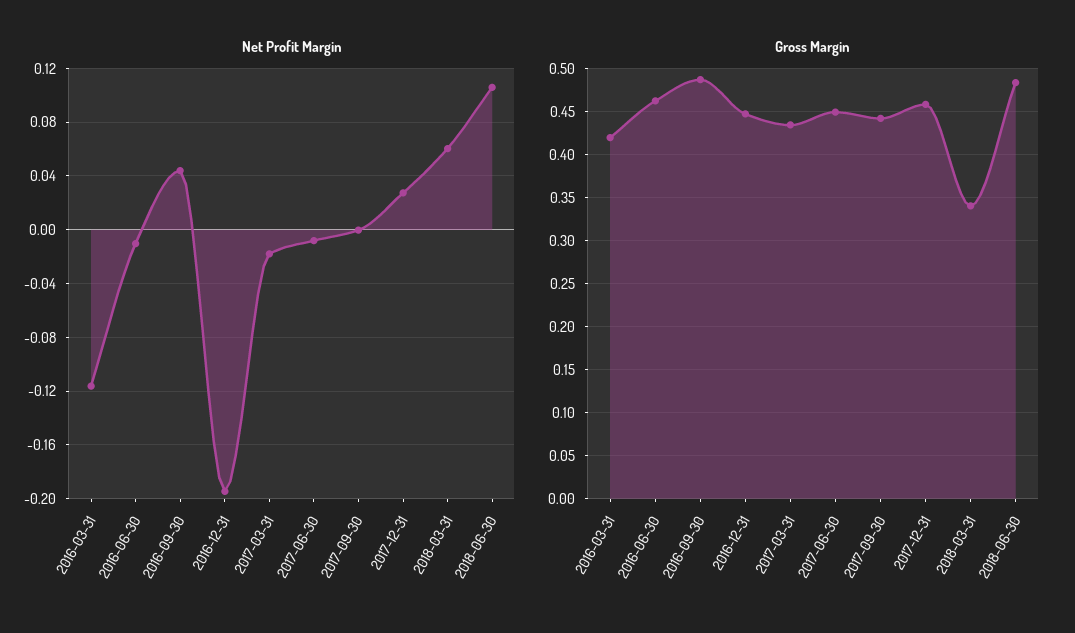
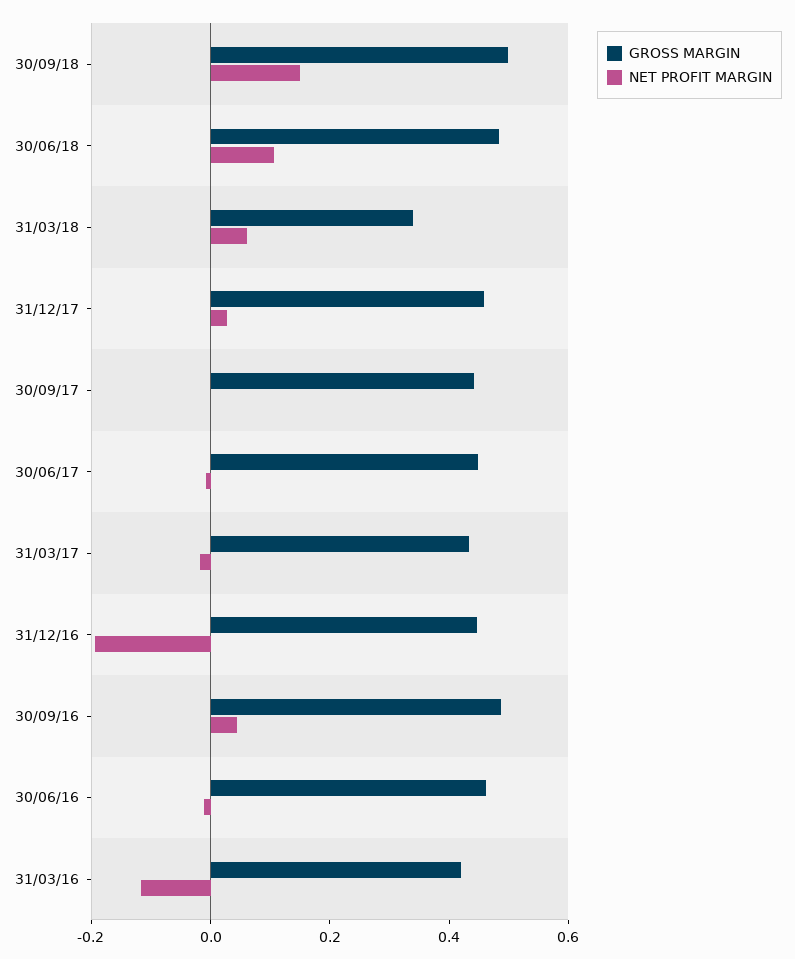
Gross Margin, 30/09/18: none -> 0.5
Net Profit Margin, 30/09/18: none -> 0.15

